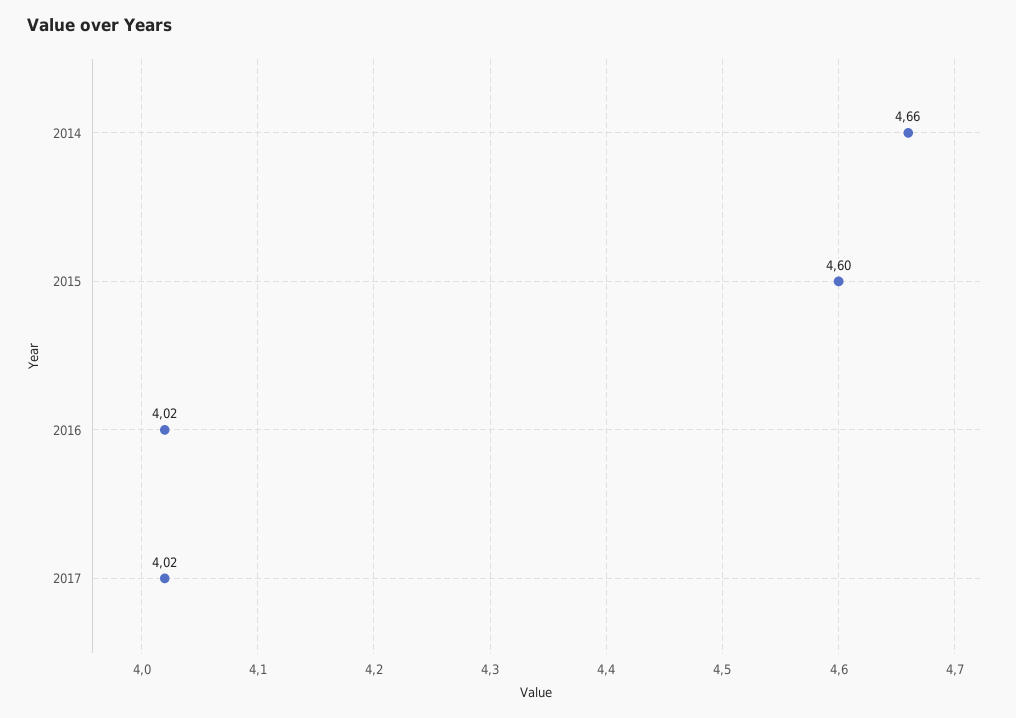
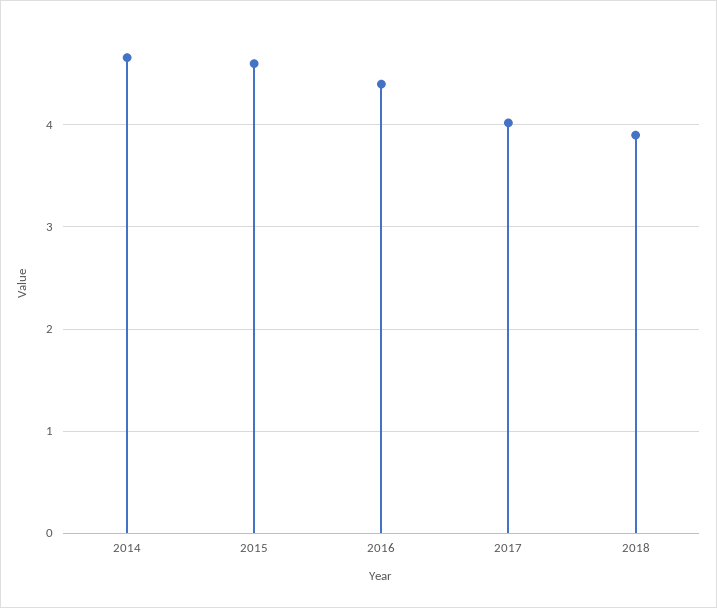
2016: 4.02 -> 4.4
2018: none -> 3.9

